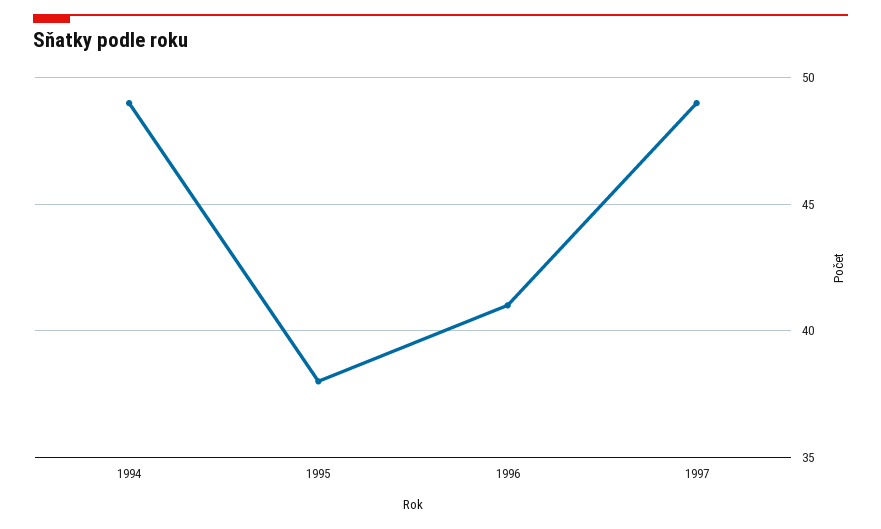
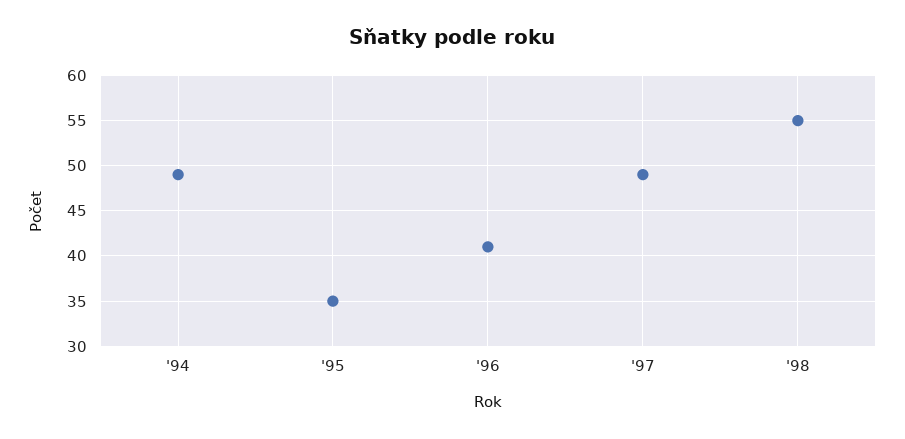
1995: 38 -> 35
'98: none -> 55

